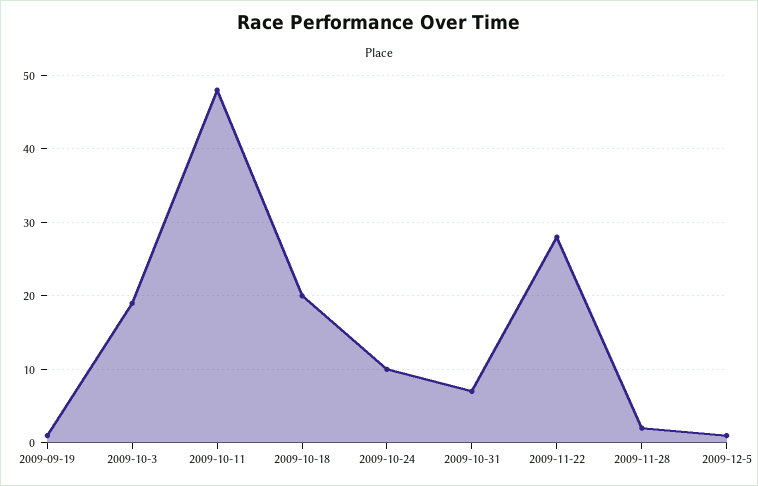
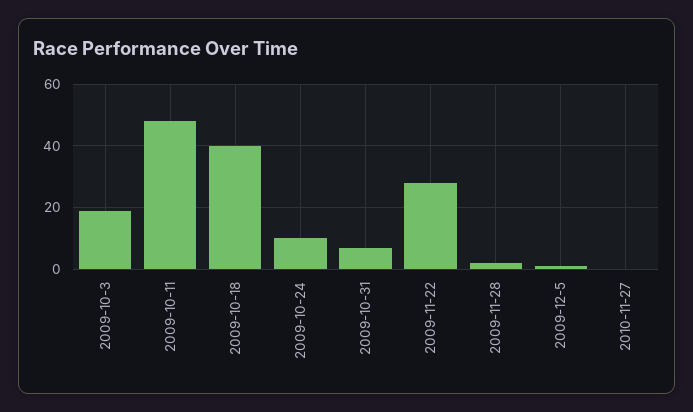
2009-09-19: 1 -> none
2009-10-18: 20 -> 40
2010-11-27: none -> 0

